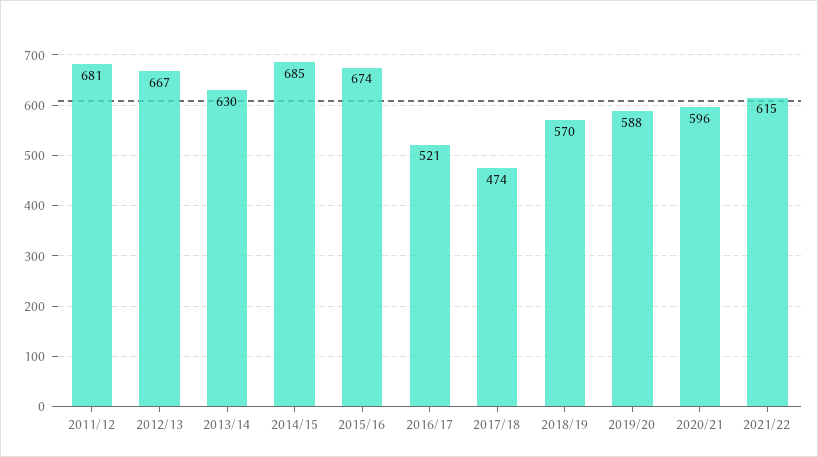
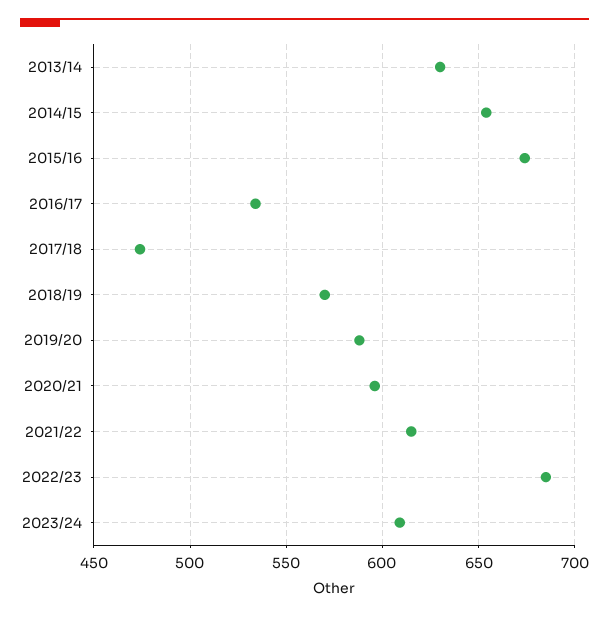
2011/12: 681 -> none
2012/13: 667 -> none
2014/15: 685 -> 655
2016/17: 521 -> 535
2022/23: none -> 685
2023/24: none -> 610

